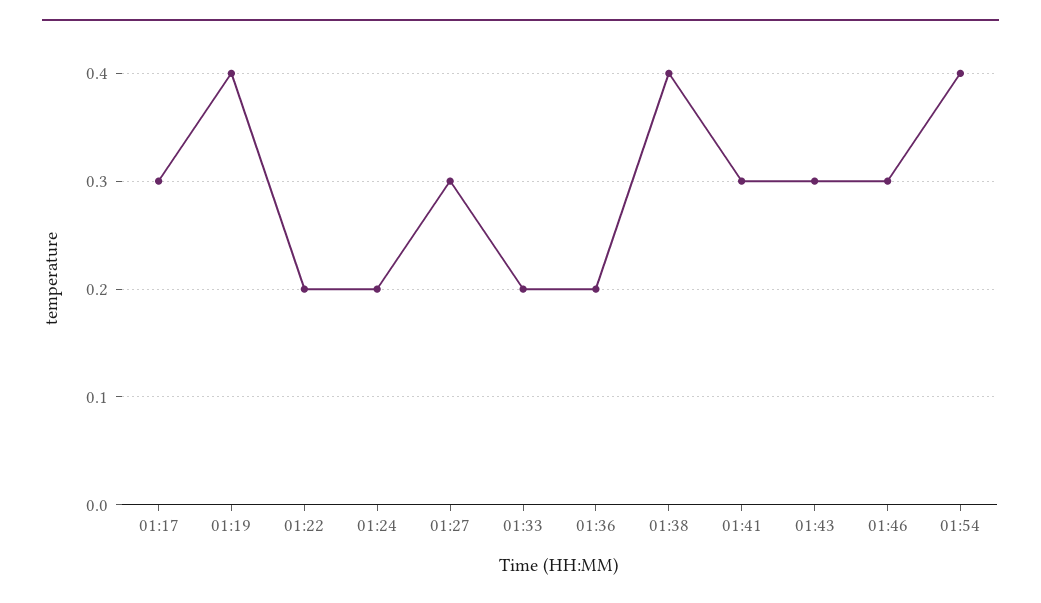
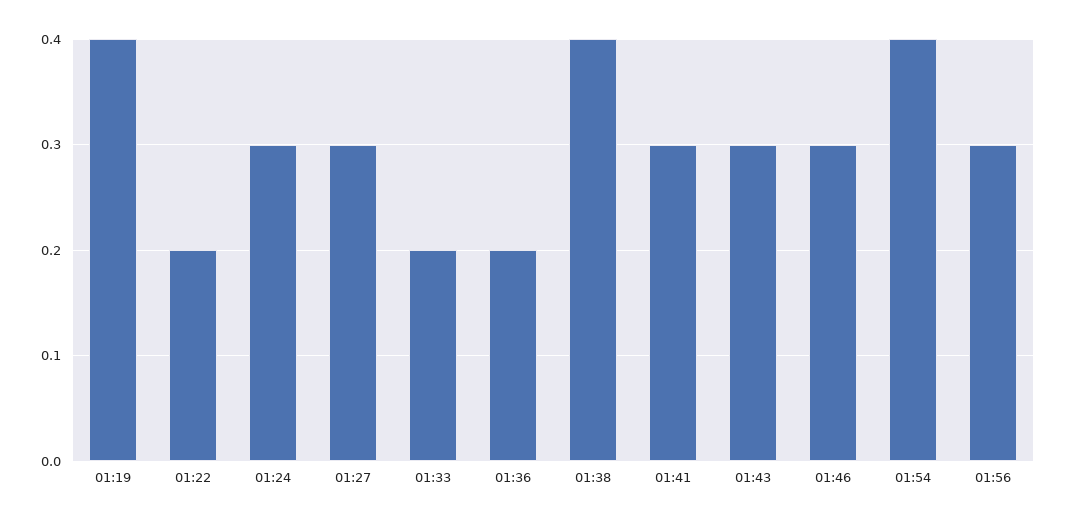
01:17: 0.3 -> none
01:24: 0.2 -> 0.3
01:56: none -> 0.3

